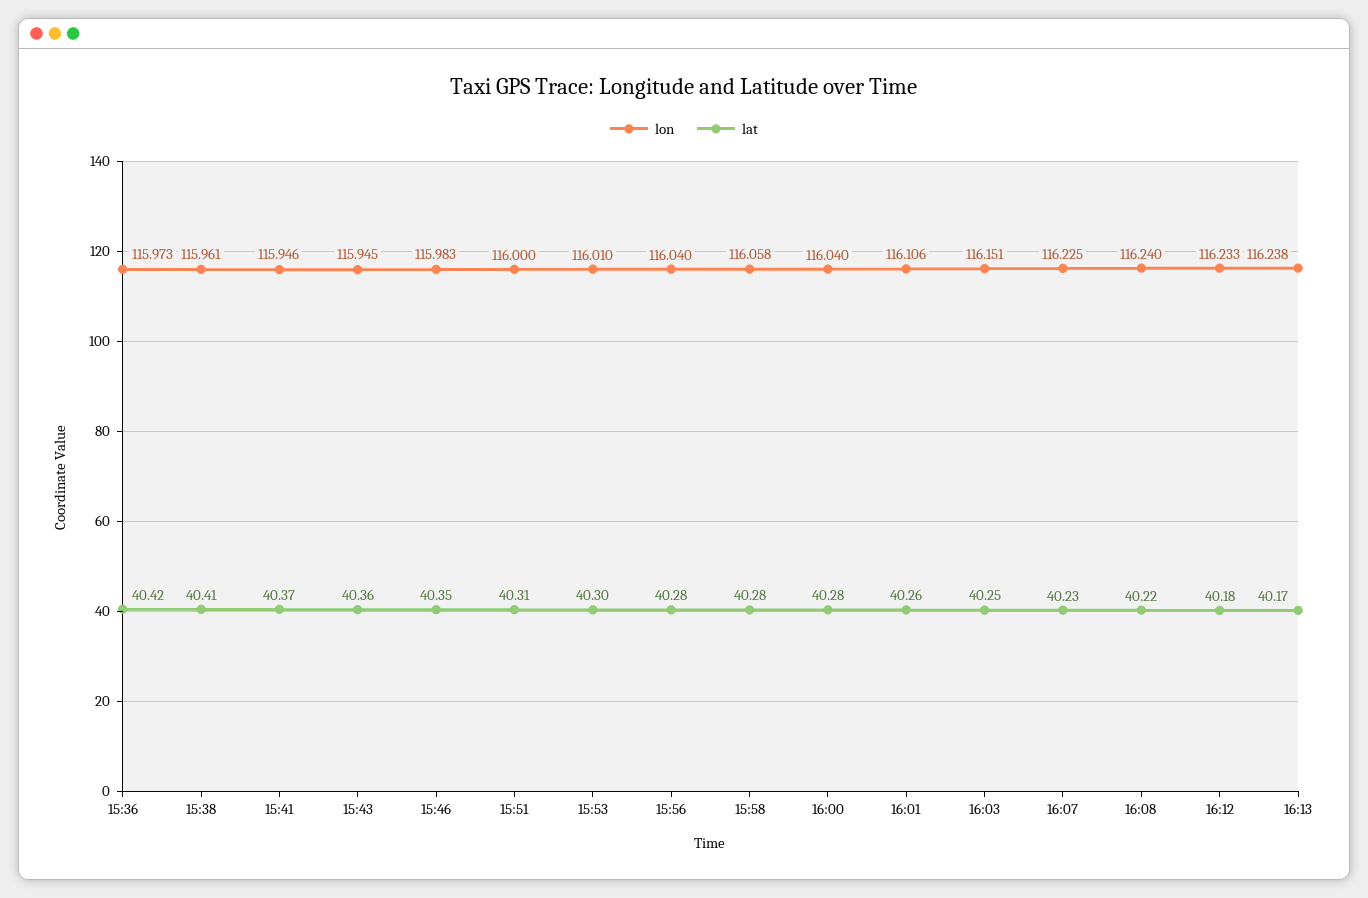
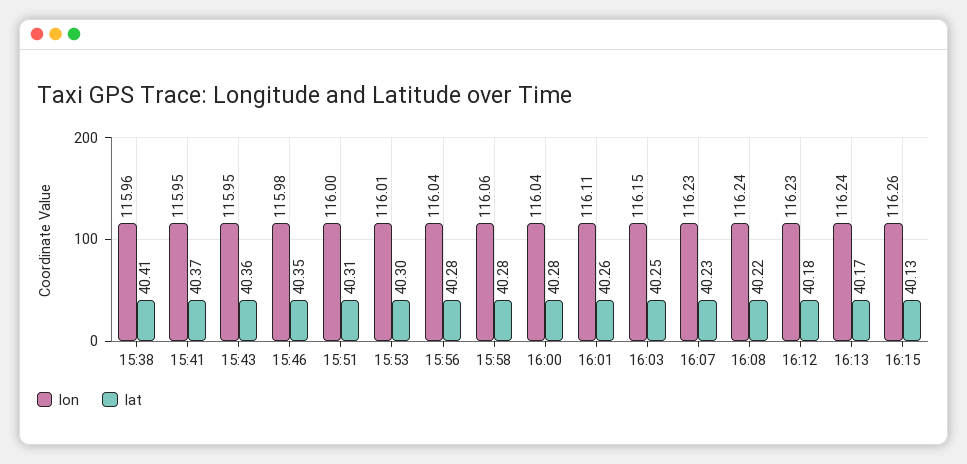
lon, 15:36: 115.973 -> none
lat, 15:36: 40.42 -> none
lon, 16:15: none -> 116.26
lat, 16:15: none -> 40.13

